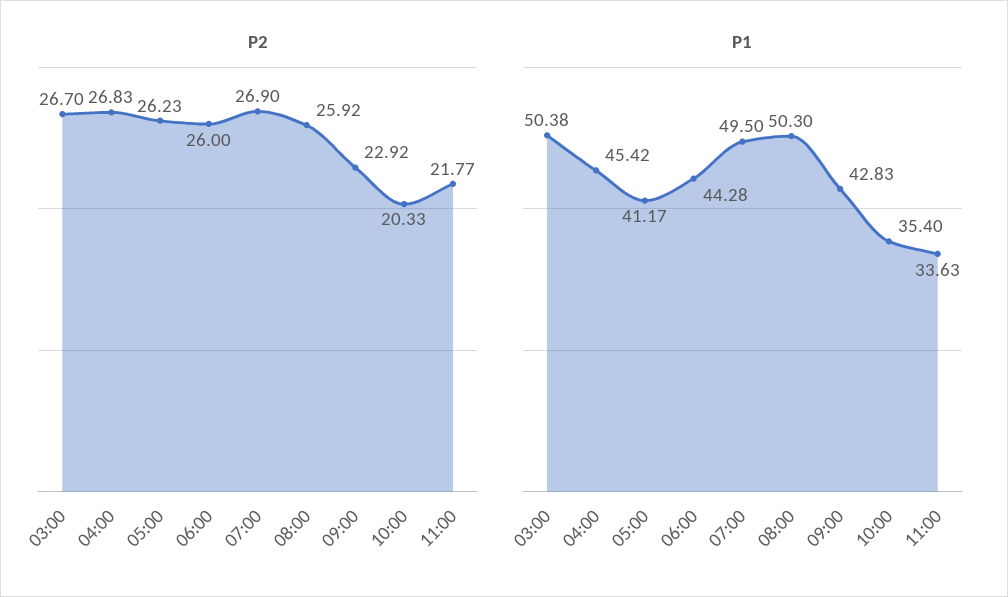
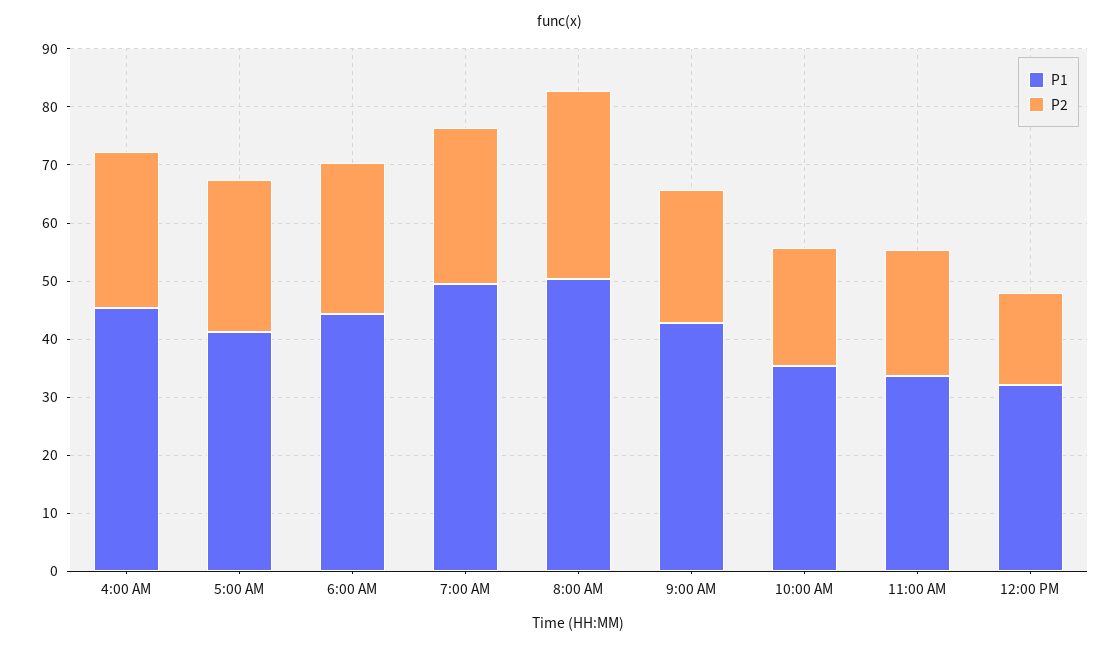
P2, 03:00: 26.7 -> none
P2, 08:00: 25.92 -> 32
P1, 03:00: 50.38 -> none
P1, 12:00 PM: none -> 32
P2, 12:00 PM: none -> 16

